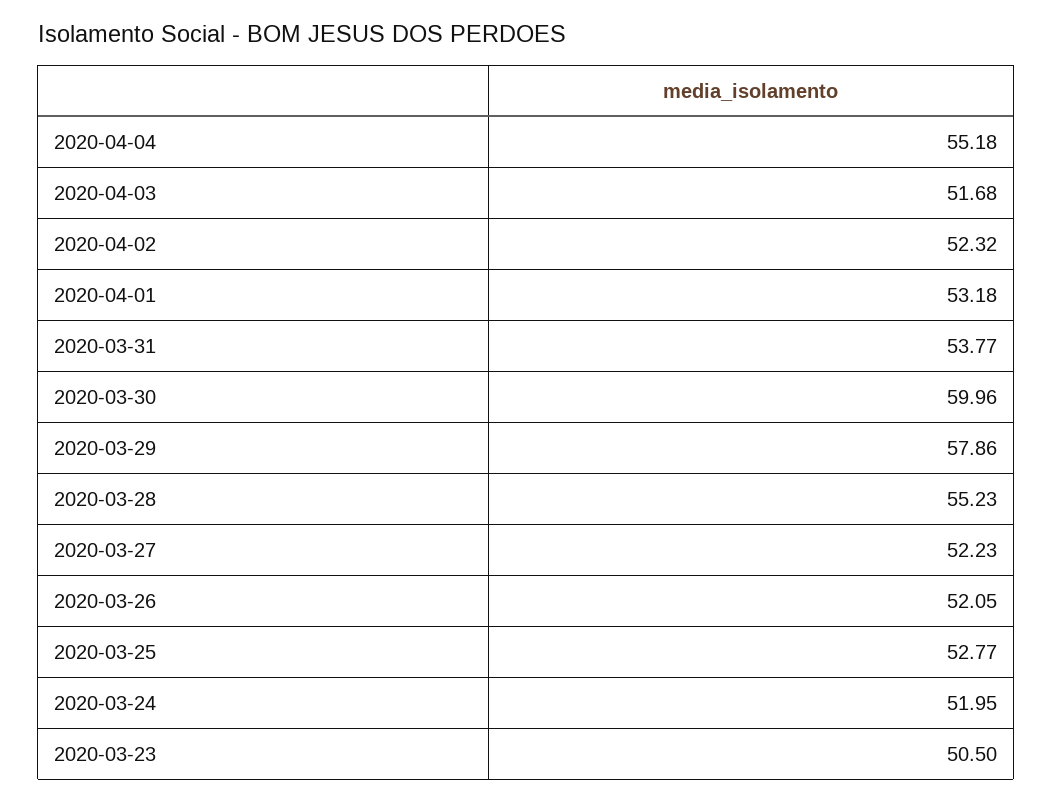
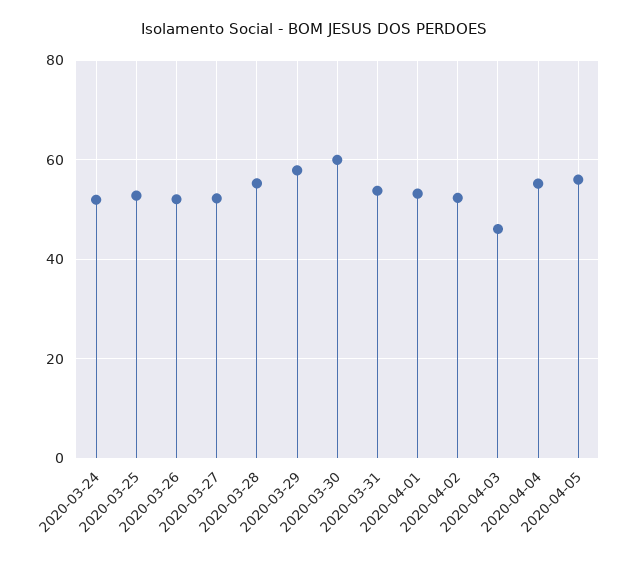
2020-04-03: 51.68 -> 46
2020-03-23: 50.5 -> none
2020-04-05: none -> 56

